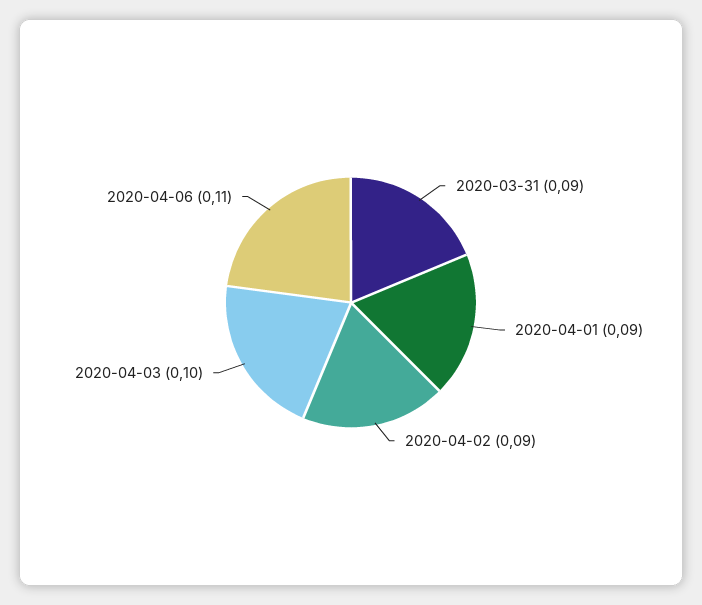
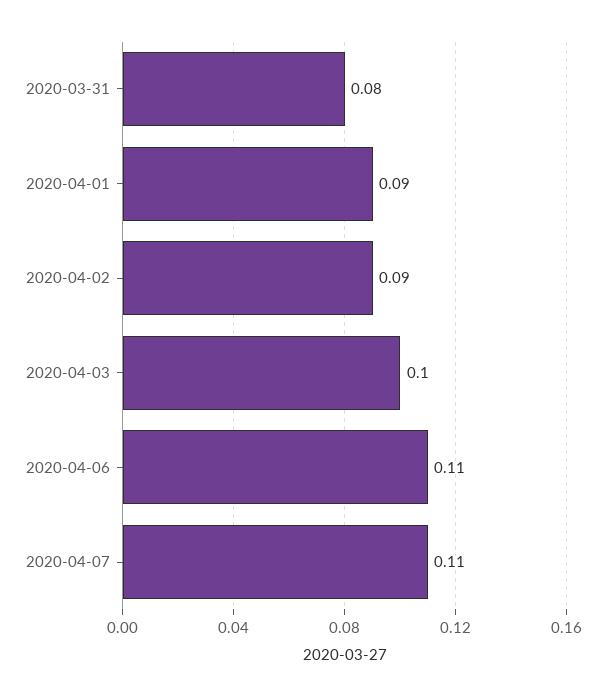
2020-03-31: 0.09 -> 0.08
2020-04-07: none -> 0.11

